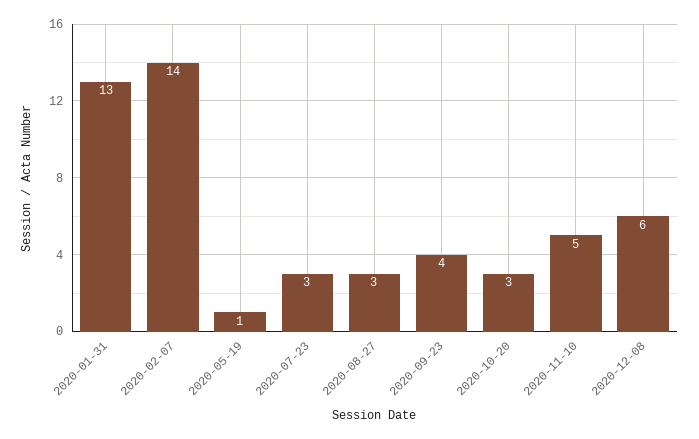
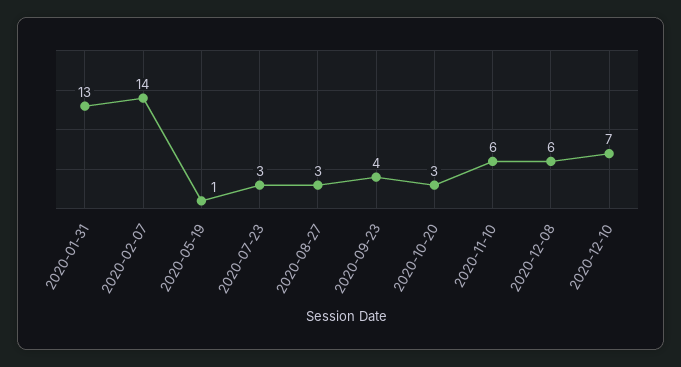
2020-11-10: 5 -> 6
2020-12-10: none -> 7

